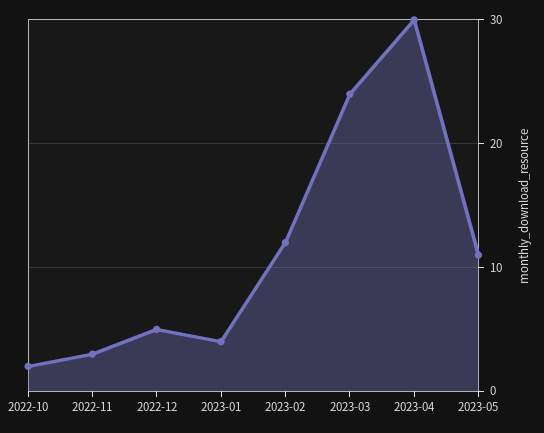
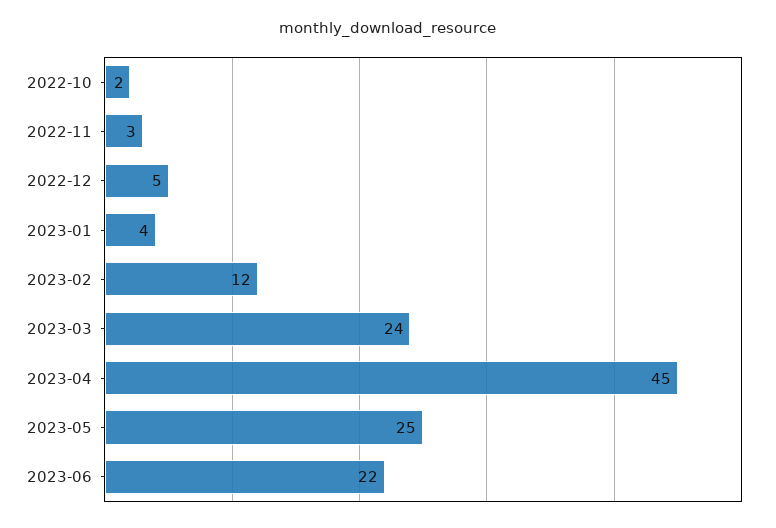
2023-04: 30 -> 45
2023-05: 11 -> 25
2023-06: none -> 22

